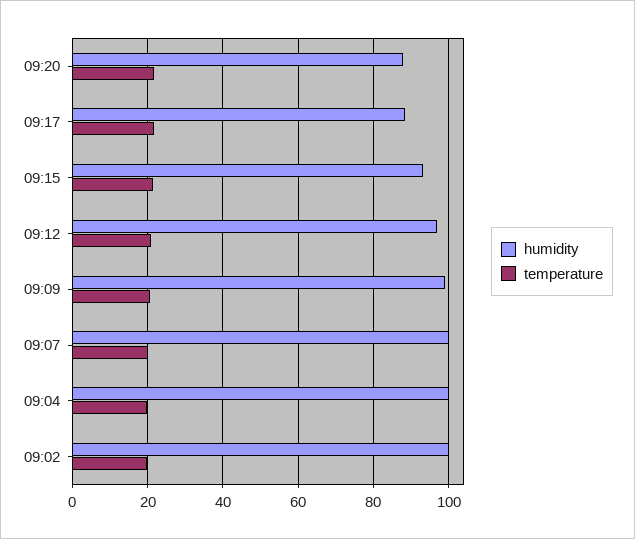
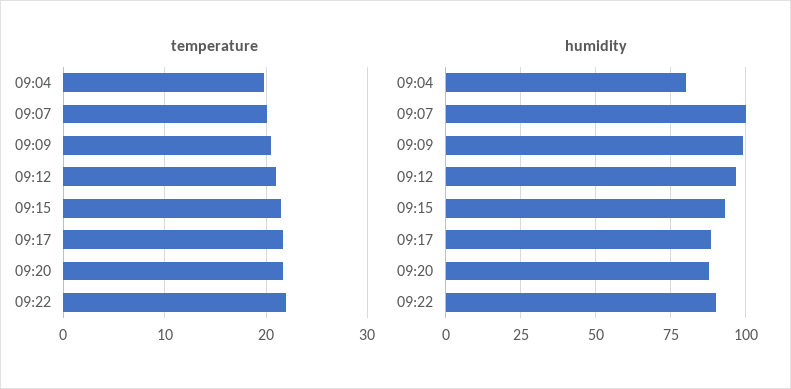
humidity, 09:04: 100 -> 80
humidity, 09:02: 100 -> none
temperature, 09:02: 20 -> none
temperature, 09:22: none -> 22
humidity, 09:22: none -> 90

